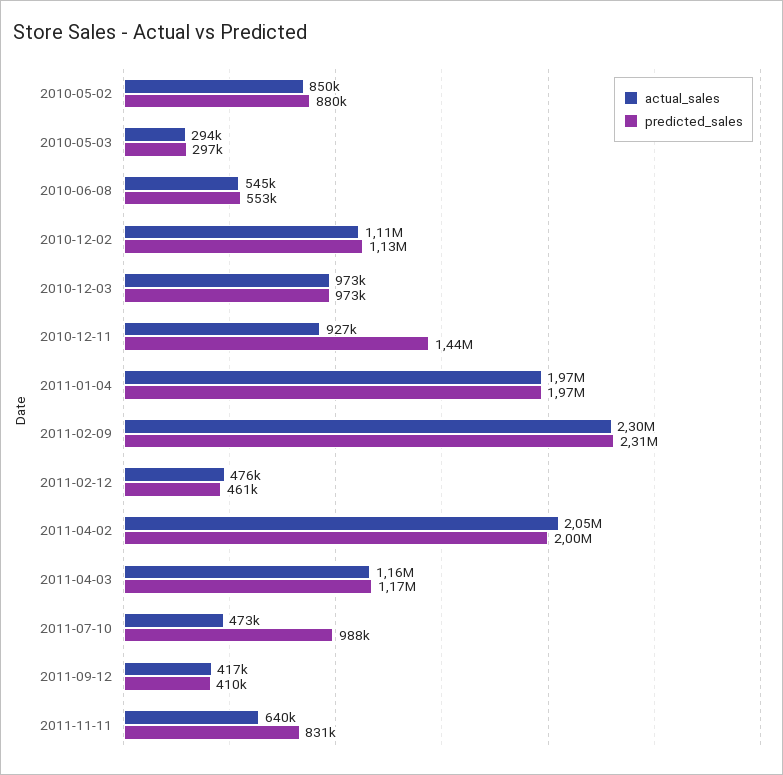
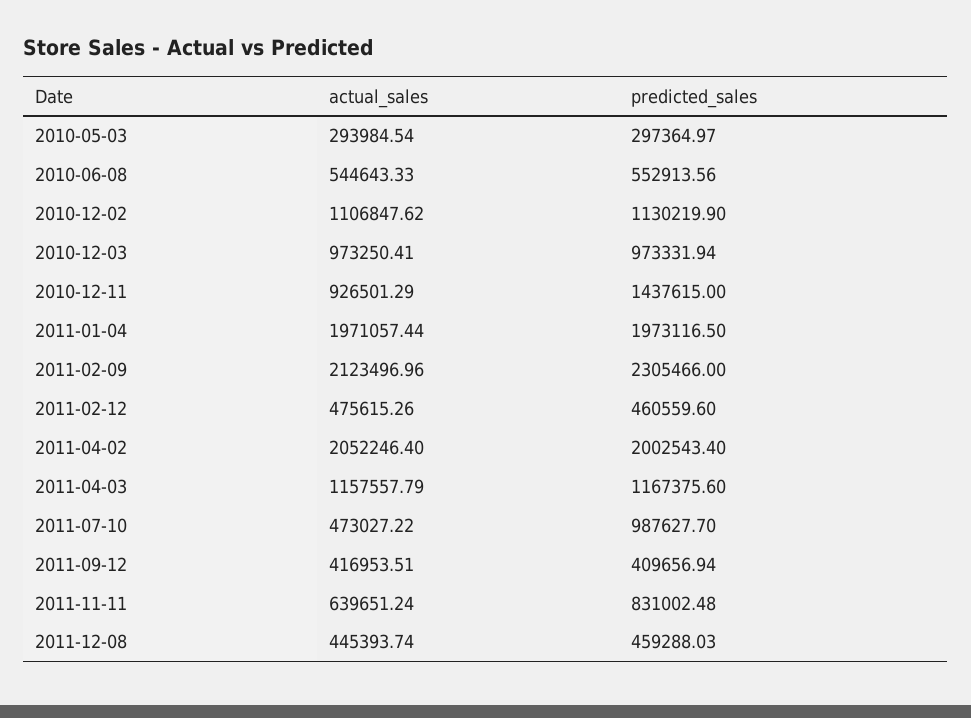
actual_sales, 2010-05-02: 850000 -> none
predicted_sales, 2010-05-02: 880000 -> none
actual_sales, 2011-02-09: 2300000 -> 2123496.96
actual_sales, 2011-12-08: none -> 445393.74
predicted_sales, 2011-12-08: none -> 459288.03

